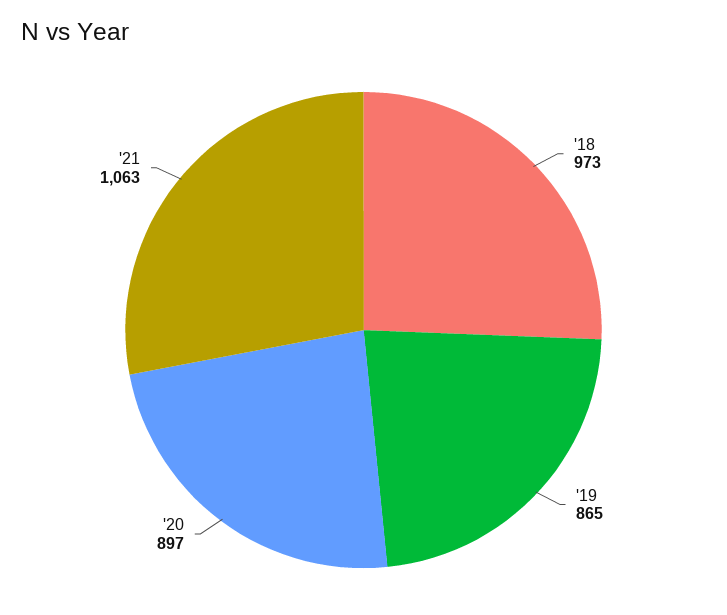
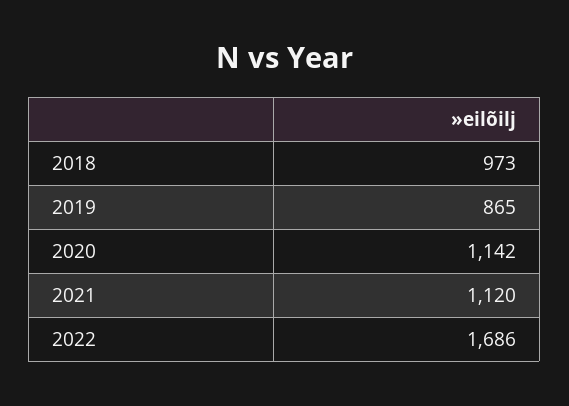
'20: 897 -> 1142
'21: 1063 -> 1120
2022: none -> 1686

